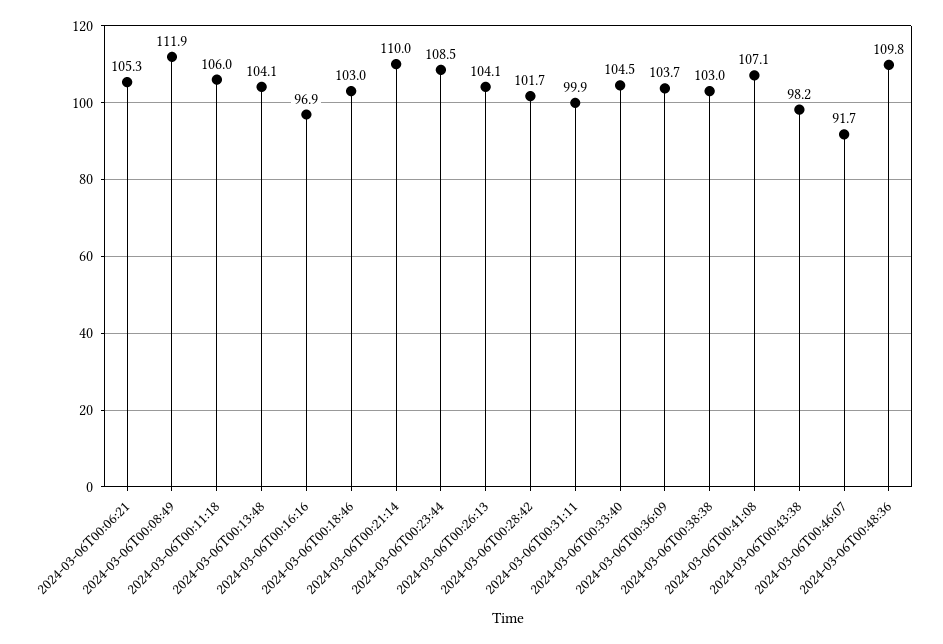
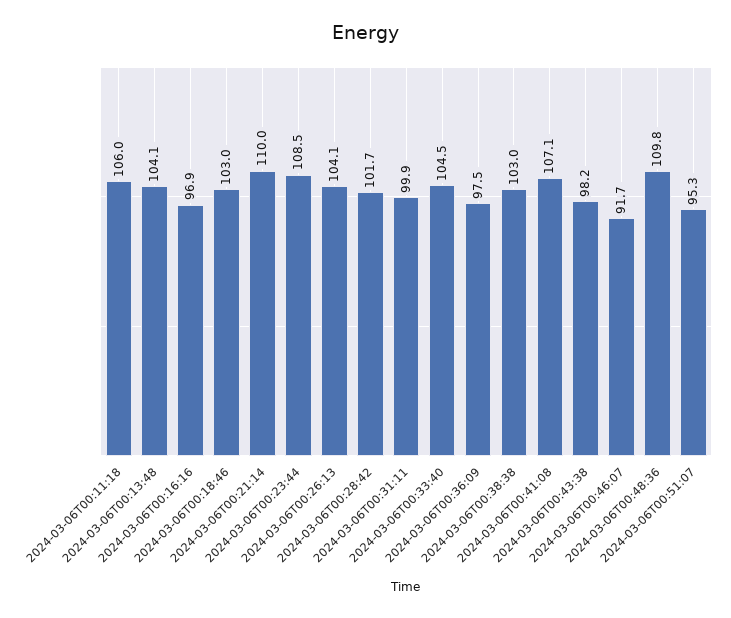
2024-03-06T00:06:21: 105.3 -> none
2024-03-06T00:08:49: 111.9 -> none
2024-03-06T00:36:09: 103.7 -> 97.5
2024-03-06T00:51:07: none -> 95.3

